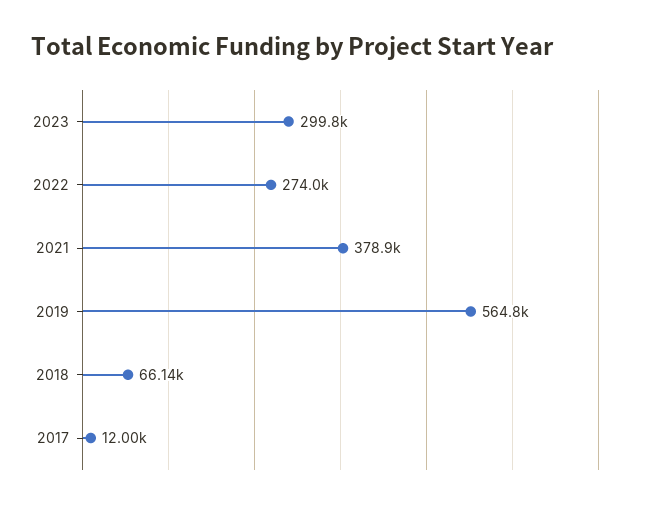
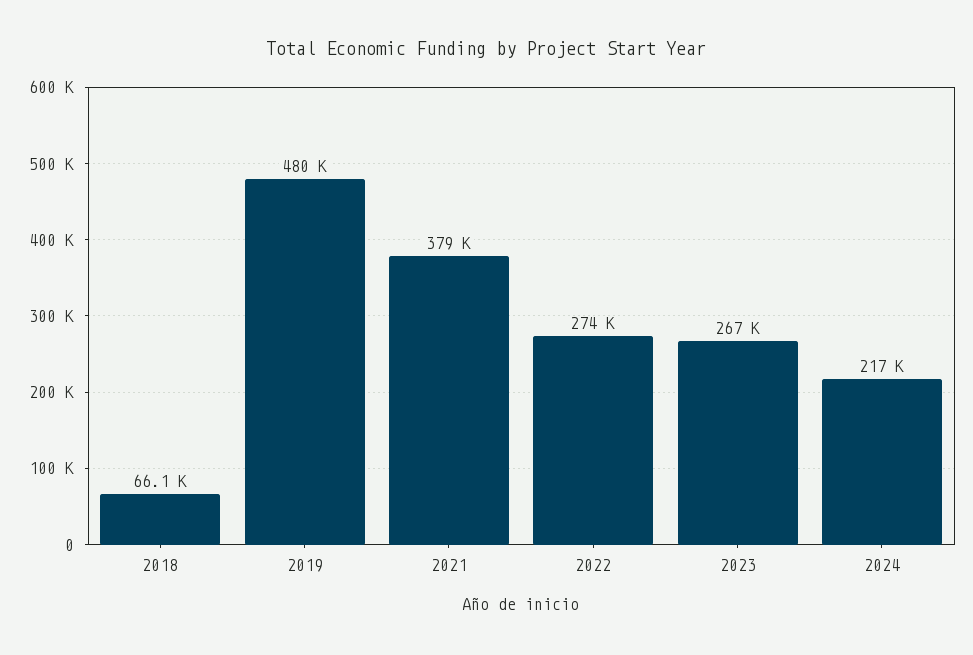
2023: 299800 -> 267000
2019: 564800 -> 480000
2017: 12000 -> none
2024: none -> 217000

